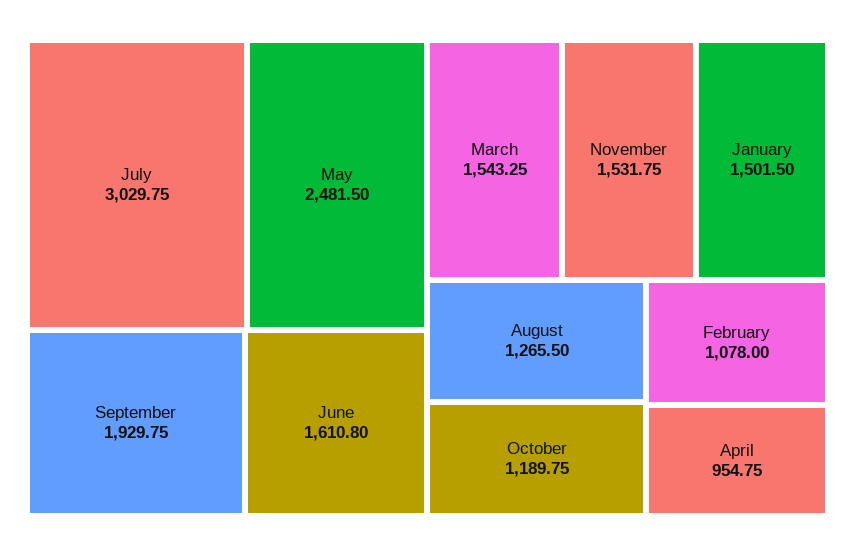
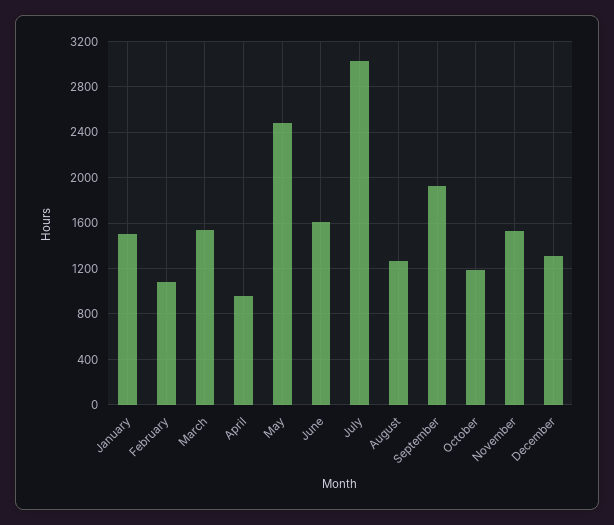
December: none -> 1300

